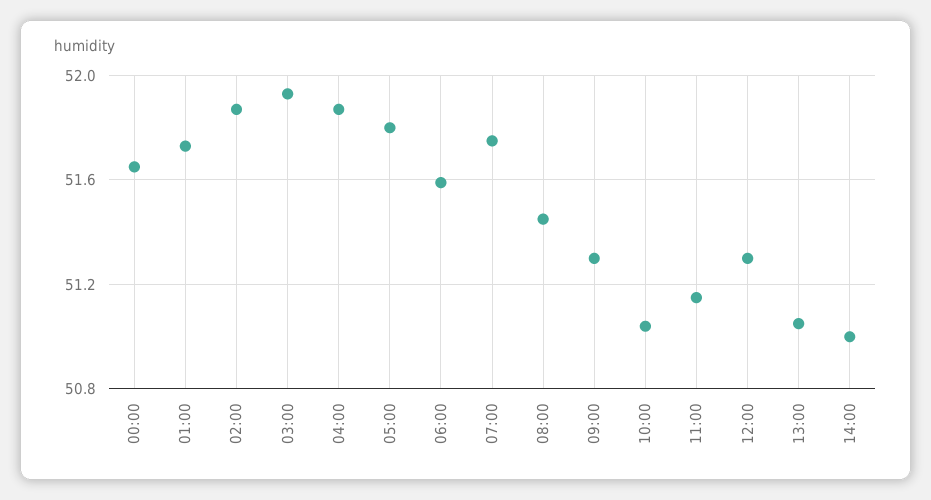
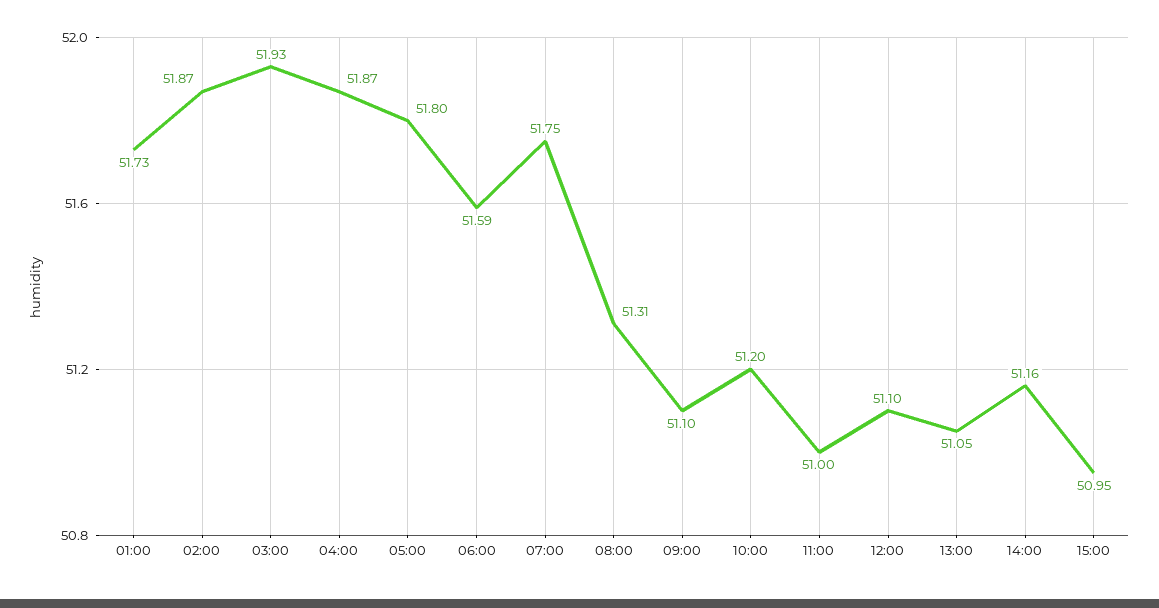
00:00: 51.65 -> none
08:00: 51.45 -> 51.31
09:00: 51.3 -> 51.1
10:00: 51.05 -> 51.2
11:00: 51.15 -> 51
12:00: 51.3 -> 51.1
14:00: 51 -> 51.16
15:00: none -> 50.95

